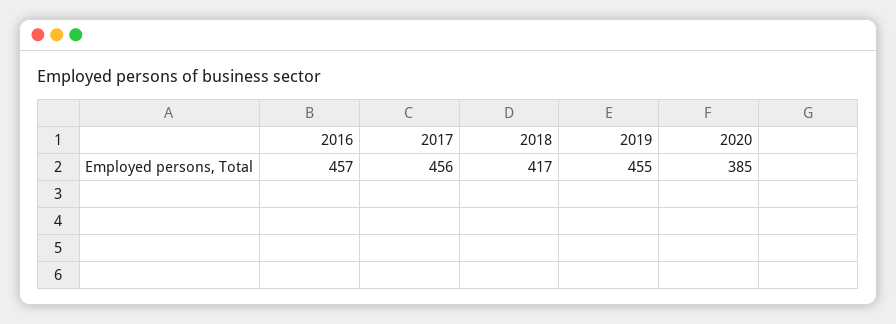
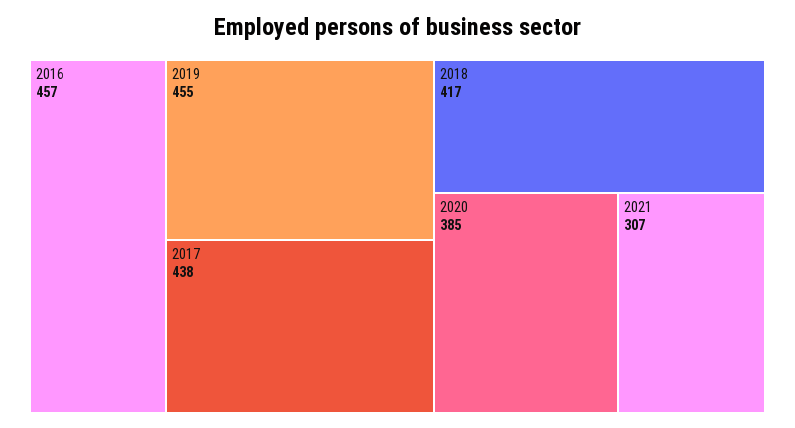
2017: 456 -> 438
2021: none -> 307

